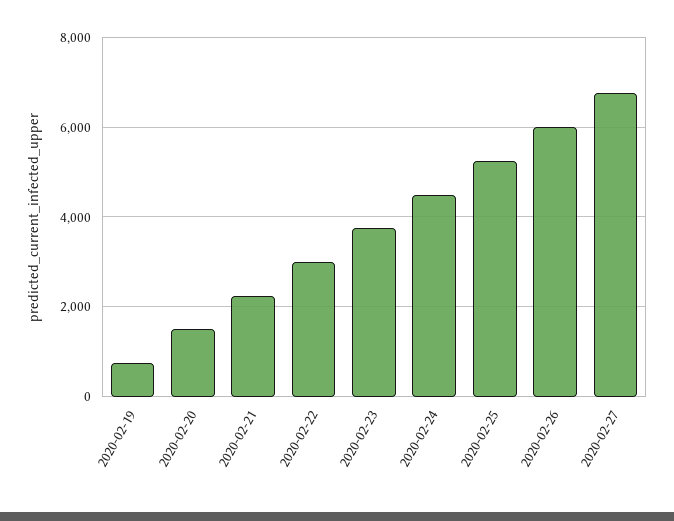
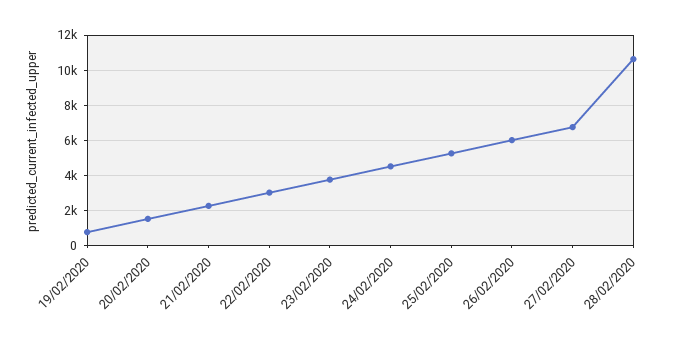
28/02/2020: none -> 10500

